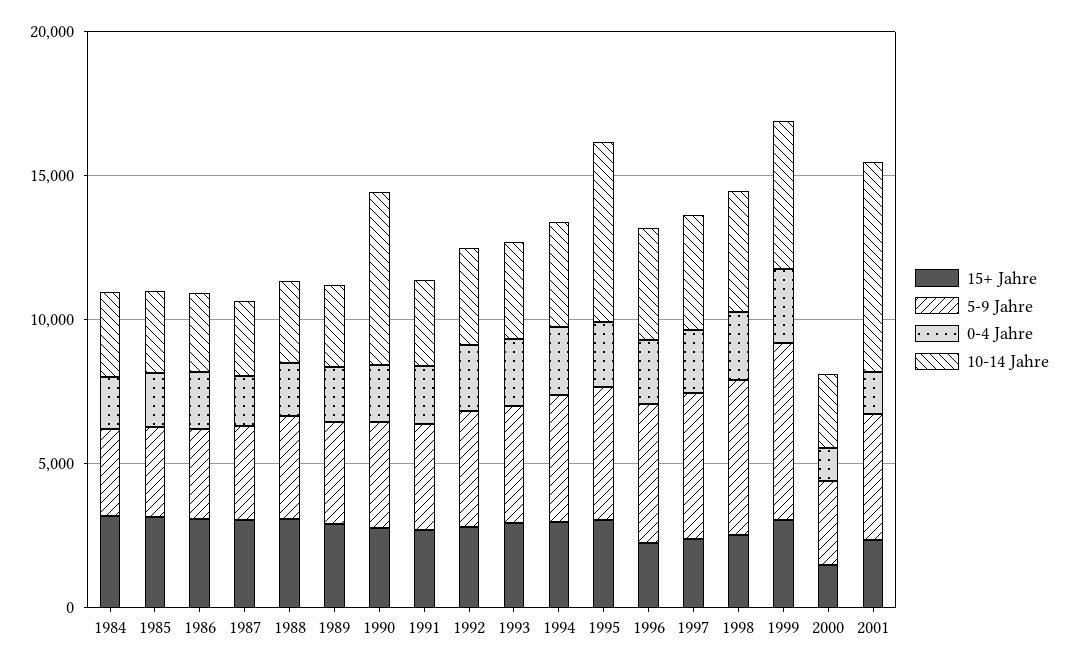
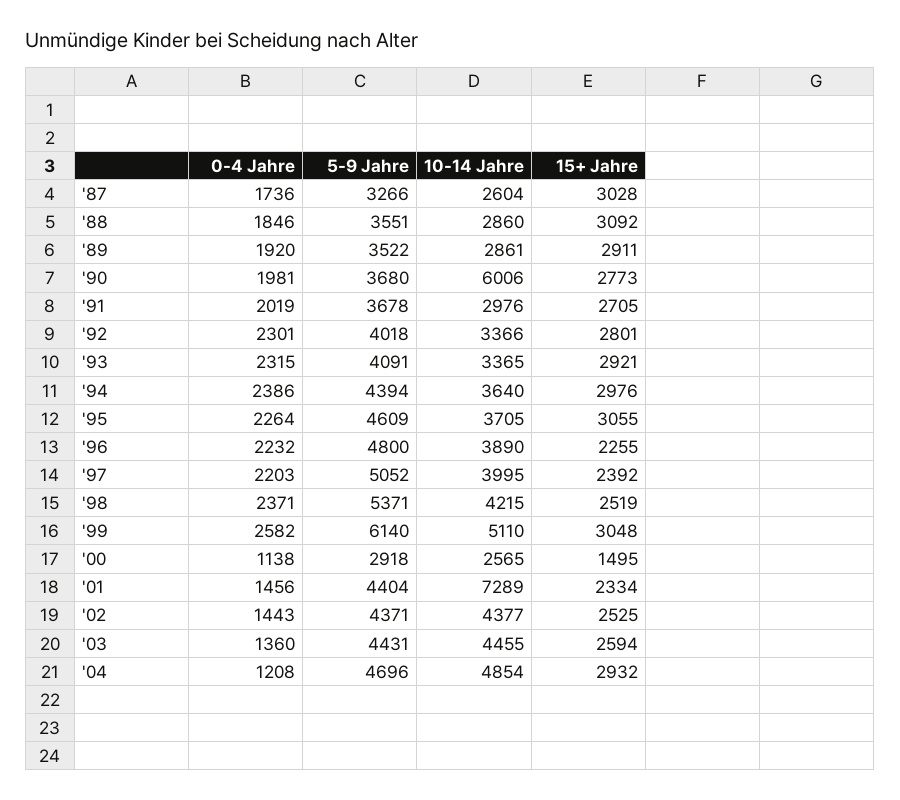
15+ Jahre, 1984: 3000 -> none
5-9 Jahre, 1984: 3000 -> none
0-4 Jahre, 1984: 2000 -> none
10-14 Jahre, 1984: 3000 -> none
15+ Jahre, 1985: 3000 -> none
5-9 Jahre, 1985: 3000 -> none
0-4 Jahre, 1985: 2000 -> none
10-14 Jahre, 1985: 3000 -> none
15+ Jahre, 1986: 3000 -> none
5-9 Jahre, 1986: 3000 -> none
0-4 Jahre, 1986: 2000 -> none
10-14 Jahre, 1986: 3000 -> none
10-14 Jahre, 1995: 6000 -> 3705
0-4 Jahre, '02: none -> 1443
5-9 Jahre, '02: none -> 4371
10-14 Jahre, '02: none -> 4377
15+ Jahre, '02: none -> 2525
0-4 Jahre, '03: none -> 1360
5-9 Jahre, '03: none -> 4431
10-14 Jahre, '03: none -> 4455
15+ Jahre, '03: none -> 2594
0-4 Jahre, '04: none -> 1208
5-9 Jahre, '04: none -> 4696
10-14 Jahre, '04: none -> 4854
15+ Jahre, '04: none -> 2932

